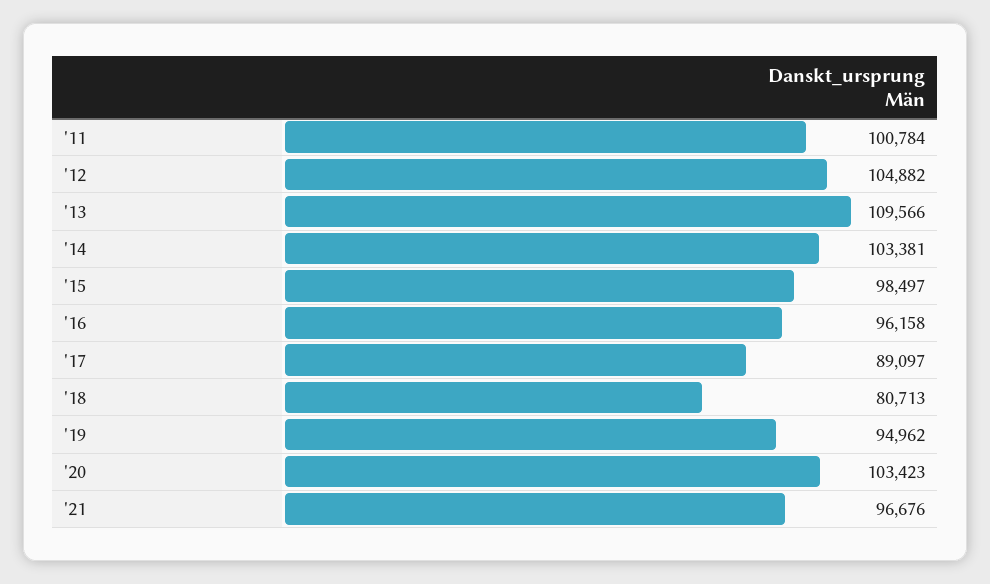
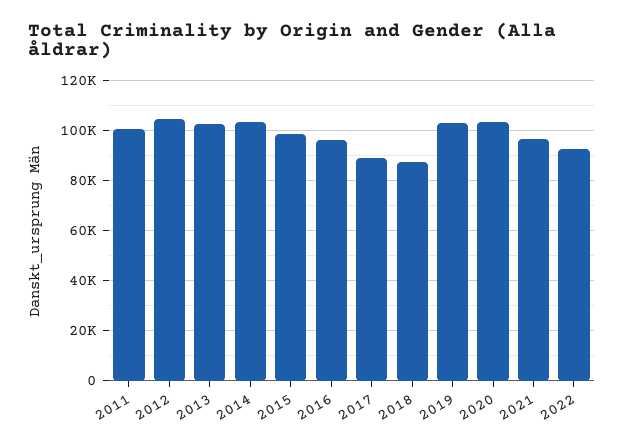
'13: 109566 -> 102500
'18: 80713 -> 87500
'19: 94962 -> 102500
2022: none -> 92500

